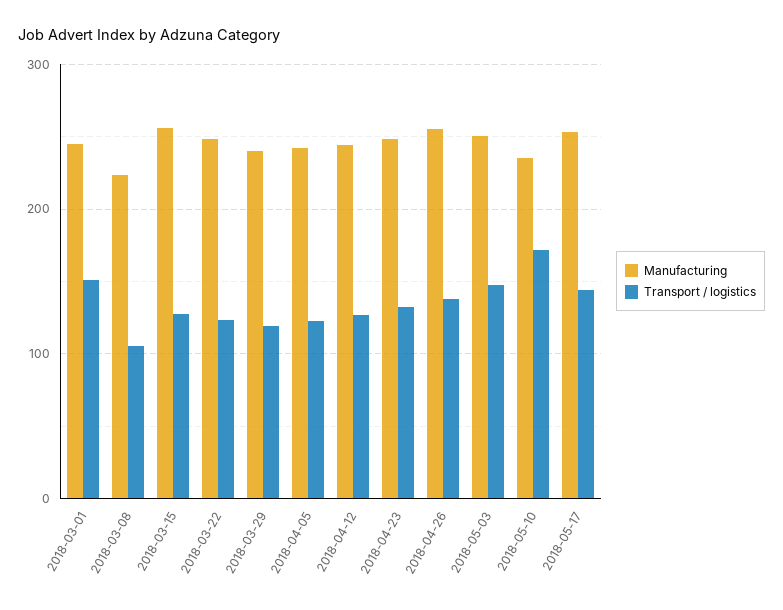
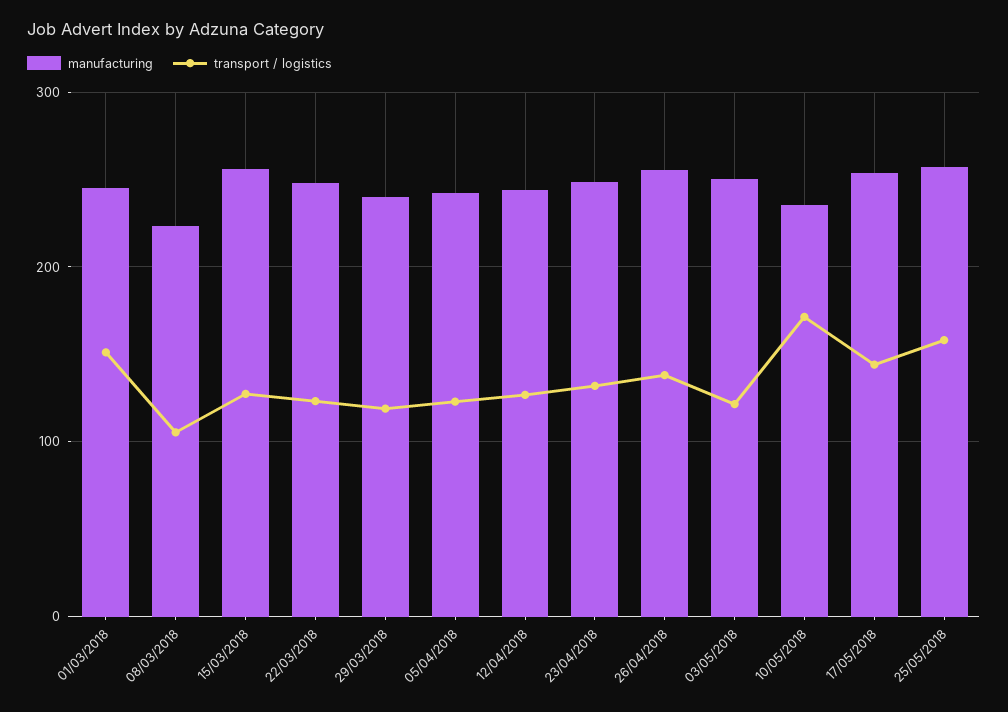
Transport / logistics, 2018-05-03: 150 -> 120
Manufacturing, 25/05/2018: none -> 260
Transport / logistics, 25/05/2018: none -> 160

